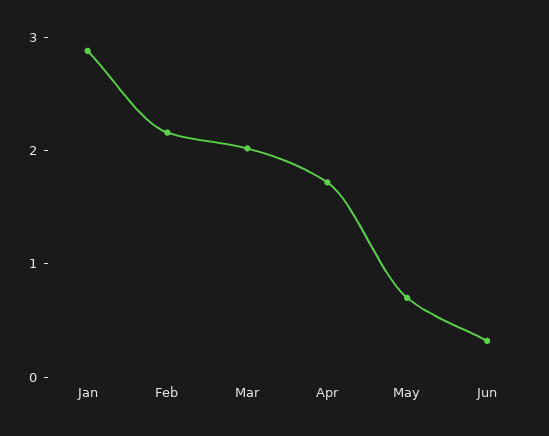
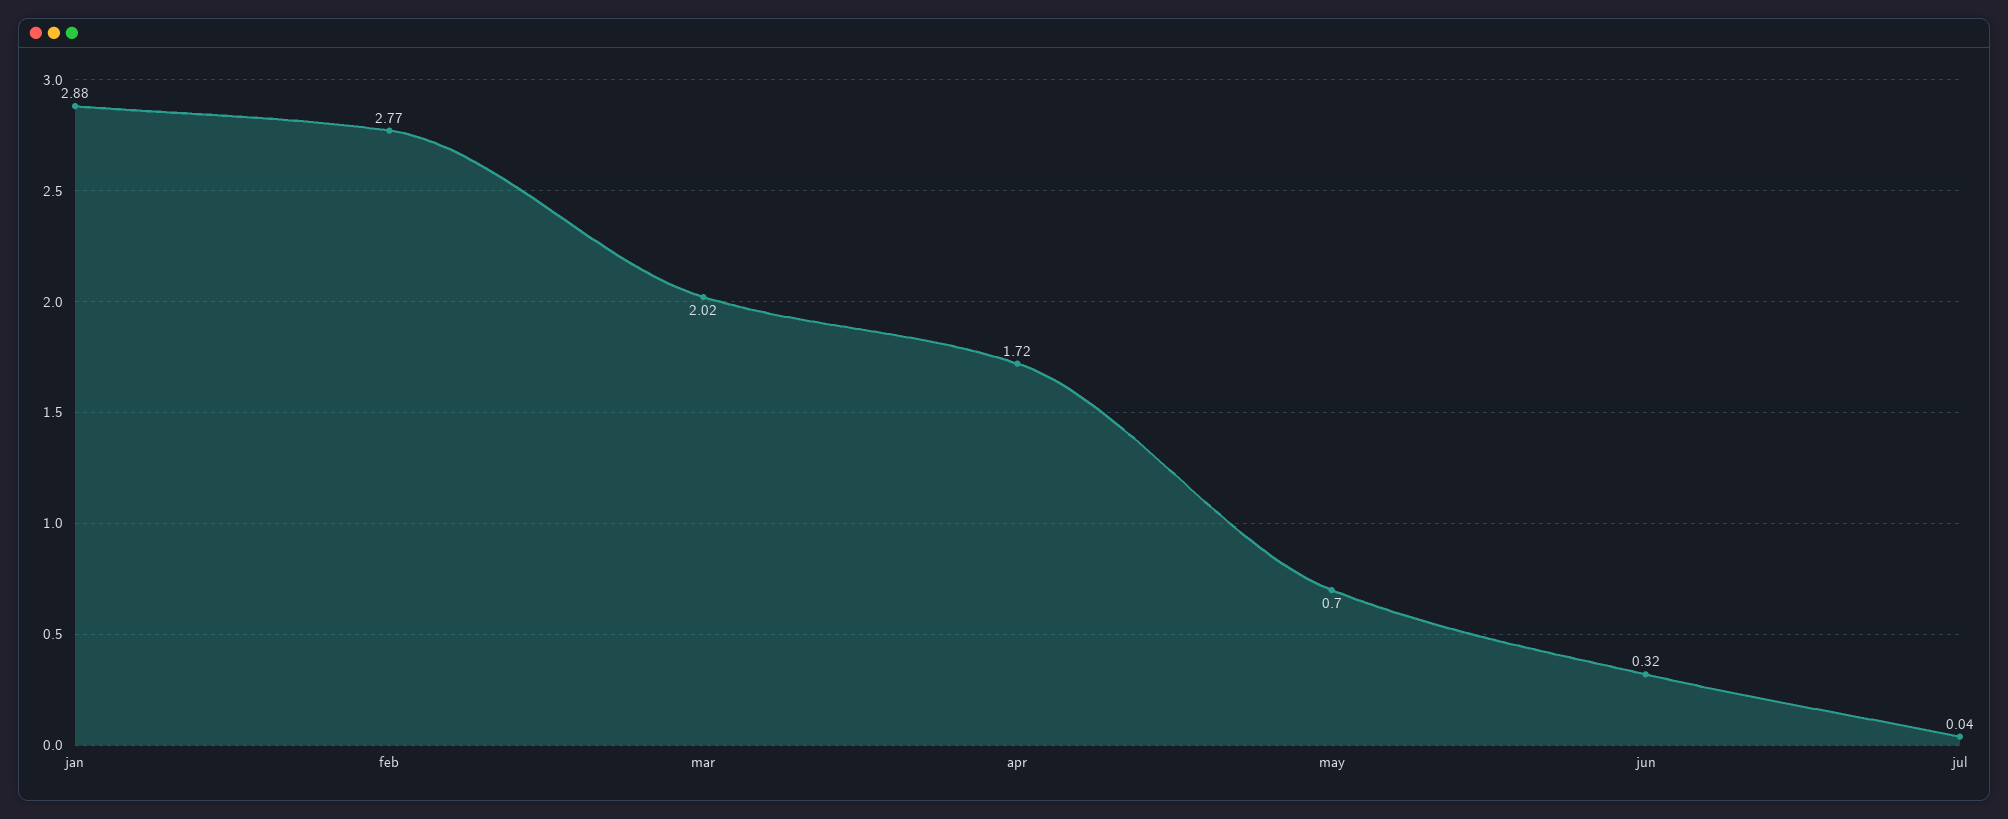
Feb: 2.2 -> 2.77
jul: none -> 0.04

